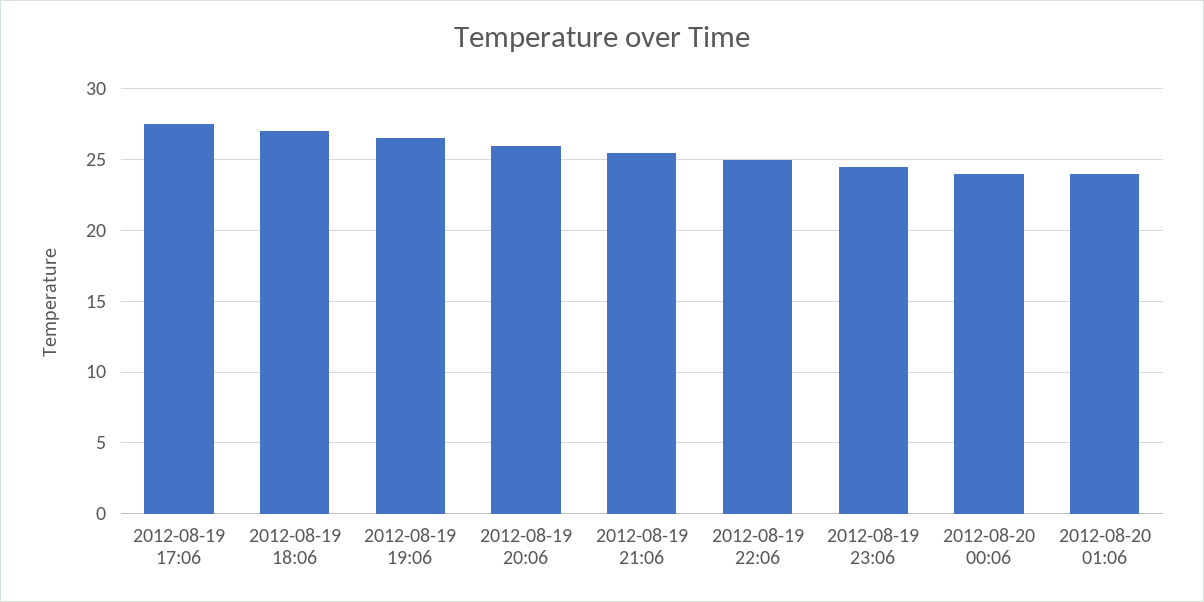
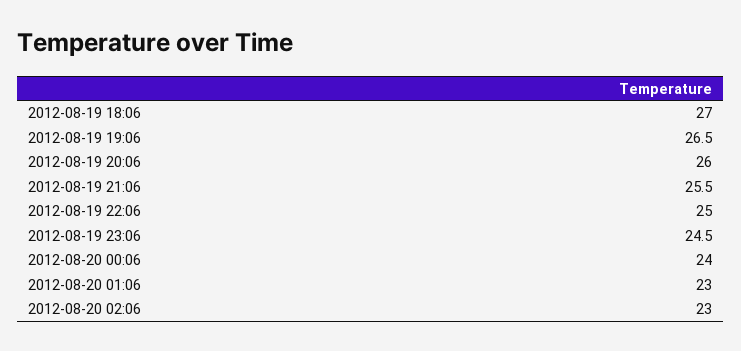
2012-08-19 17:06: 27.5 -> none
2012-08-20 01:06: 24 -> 23
2012-08-20 02:06: none -> 23

